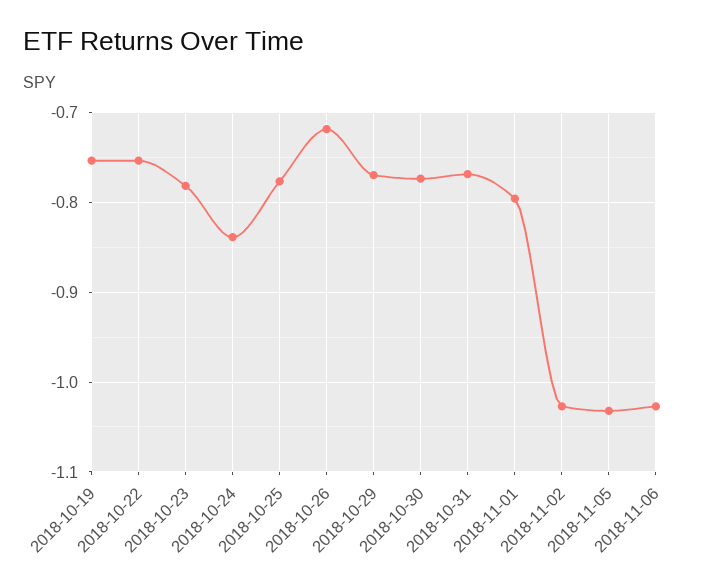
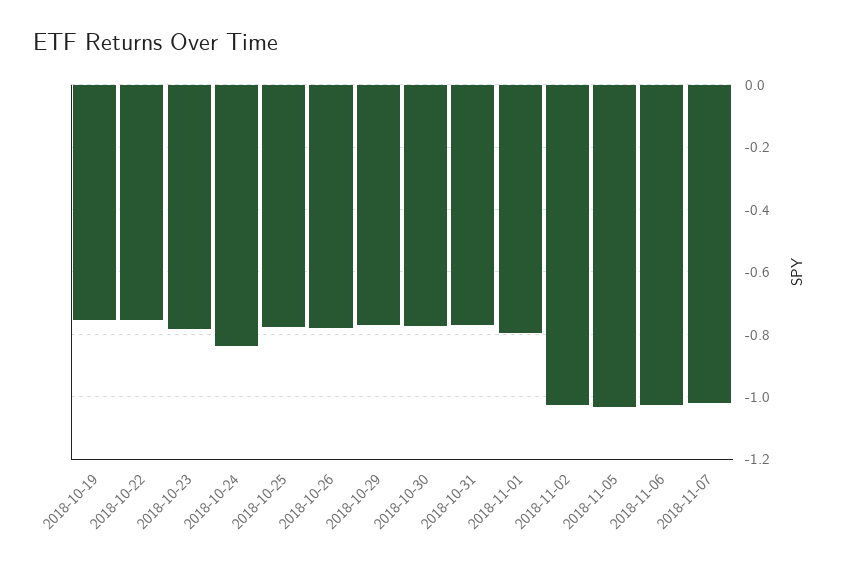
2018-10-26: -0.72 -> -0.78
2018-11-07: none -> -1.02

